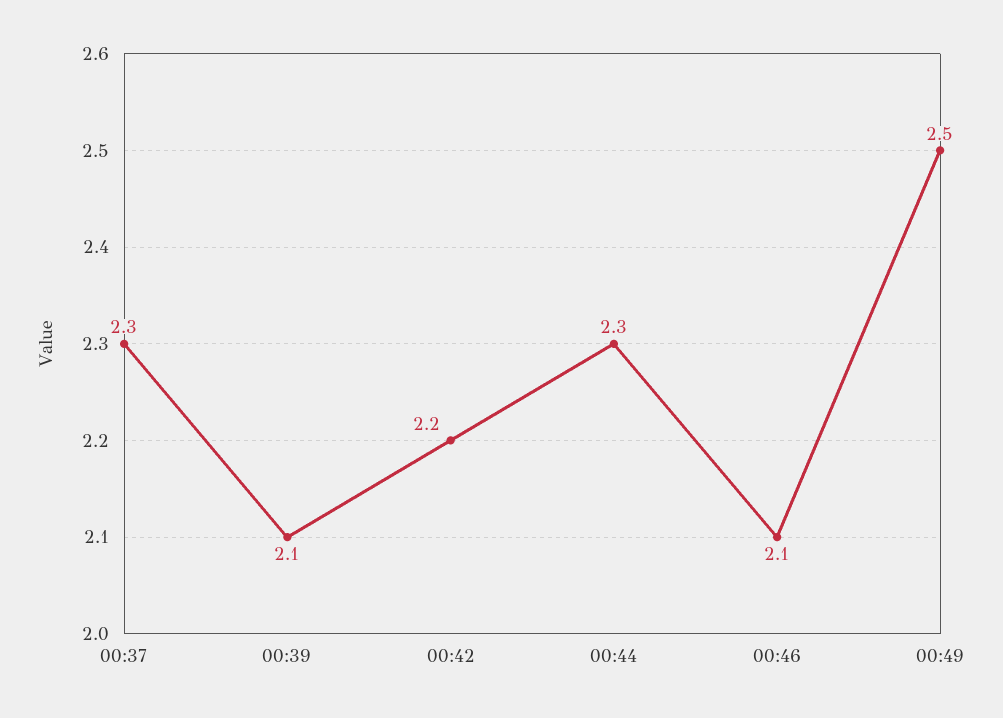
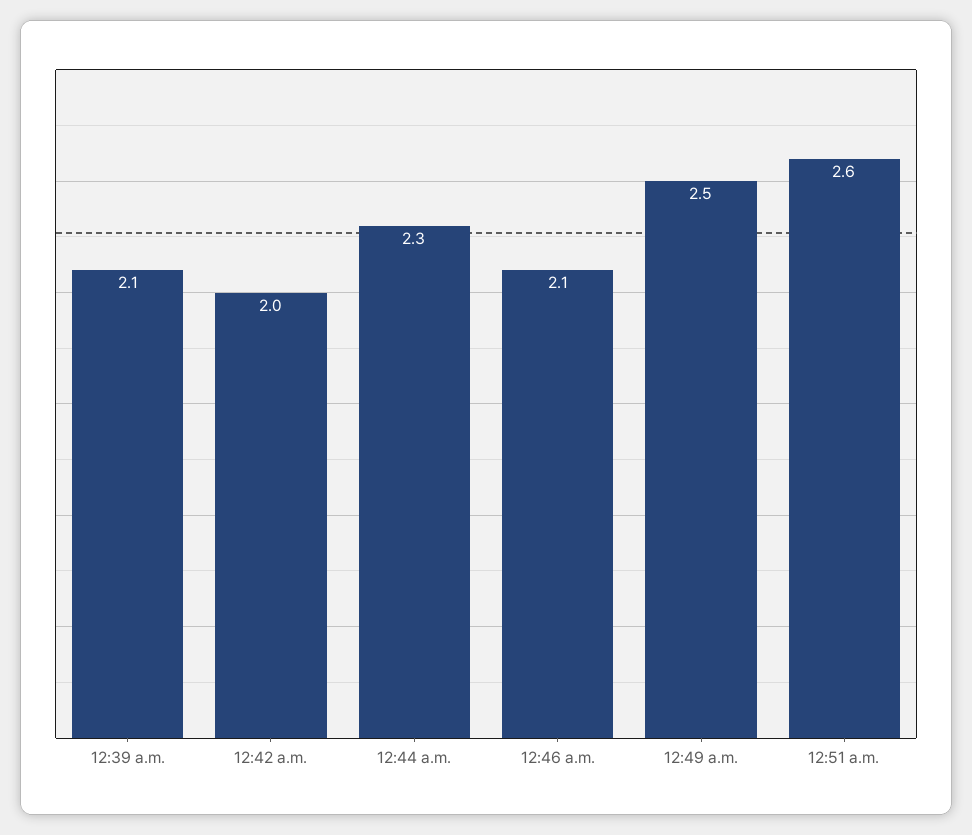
00:37: 2.3 -> none
00:42: 2.2 -> 2
12:51 a.m.: none -> 2.6

